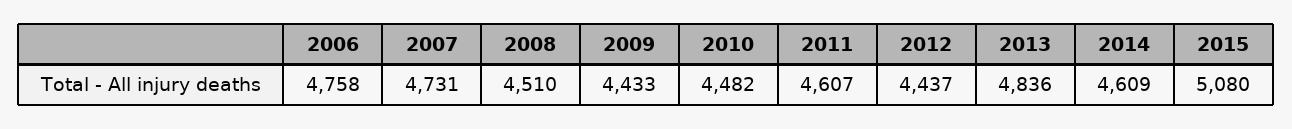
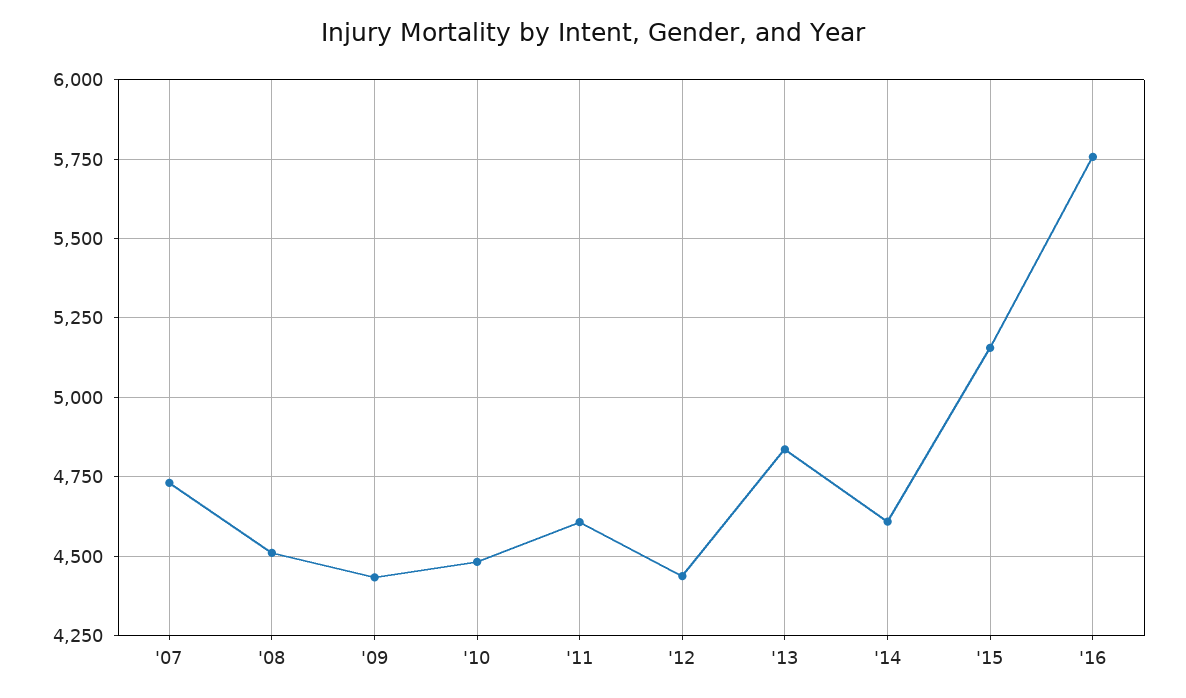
2006: 4758 -> none
2015: 5080 -> 5150
'16: none -> 5750

